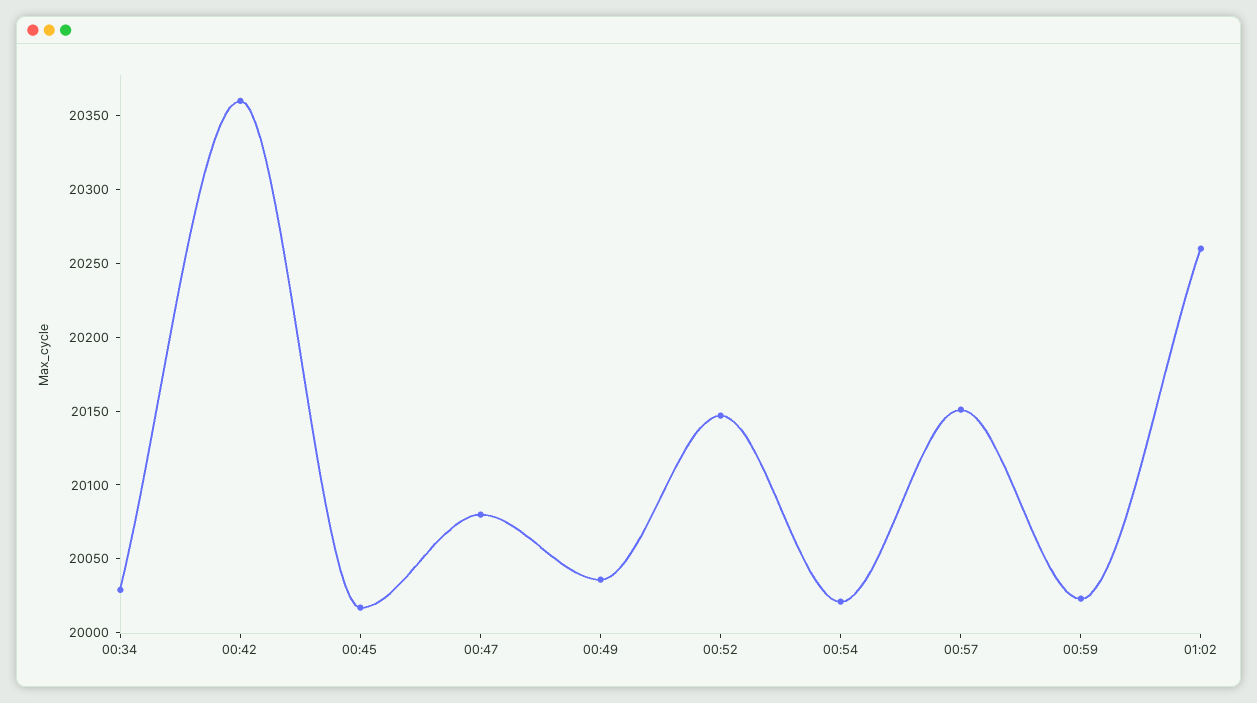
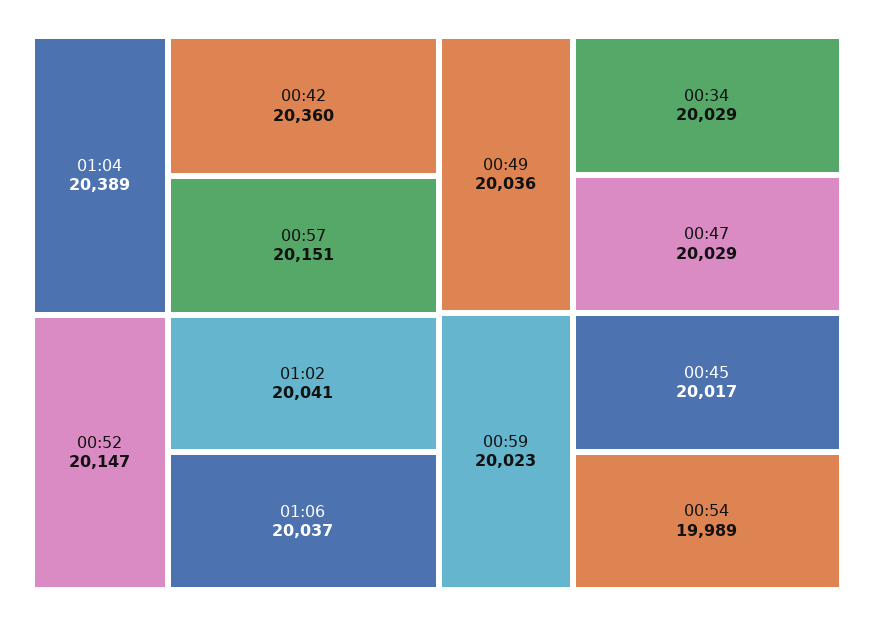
00:47: 20080 -> 20029
00:54: 20020 -> 19989
01:02: 20260 -> 20041
01:04: none -> 20389
01:06: none -> 20037

